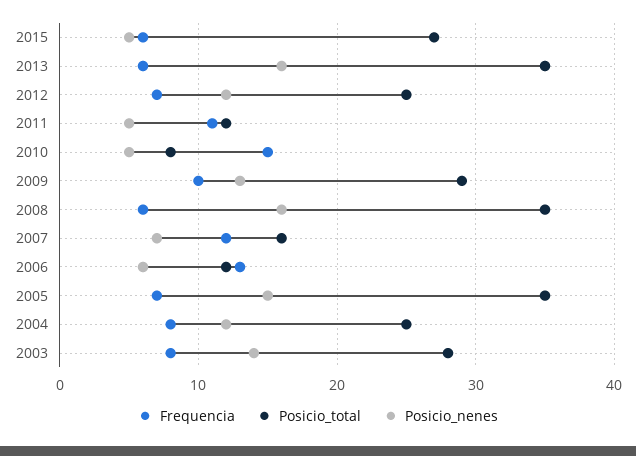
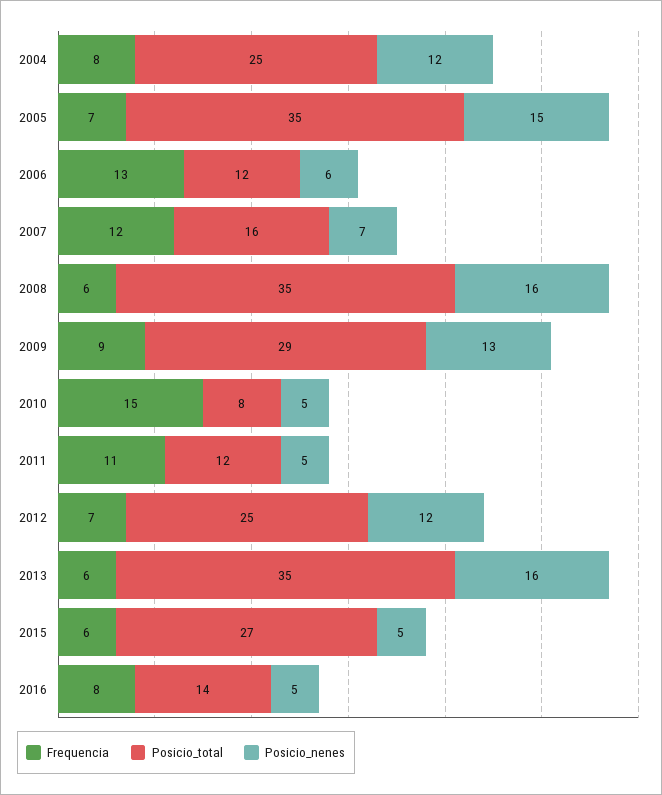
Frequencia, 2009: 10 -> 9
Frequencia, 2003: 8 -> none
Posicio_total, 2003: 28 -> none
Posicio_nenes, 2003: 14 -> none
Frequencia, 2016: none -> 8
Posicio_total, 2016: none -> 14
Posicio_nenes, 2016: none -> 5

